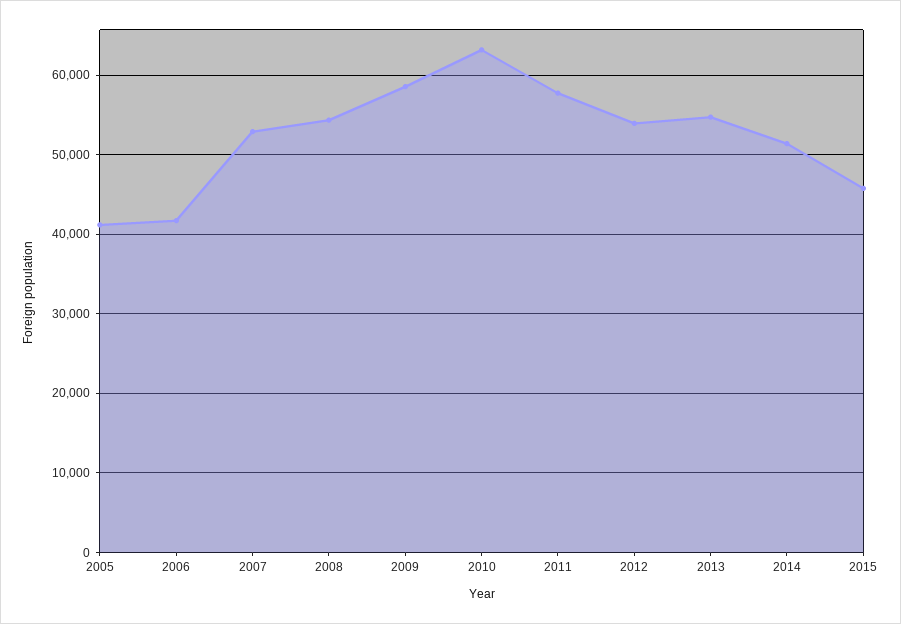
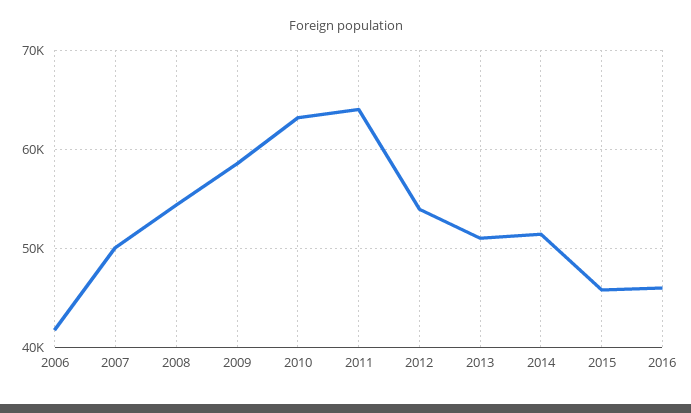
2005: 41000 -> none
2007: 53000 -> 50000
2011: 58000 -> 64000
2013: 55000 -> 51000
2016: none -> 46000

